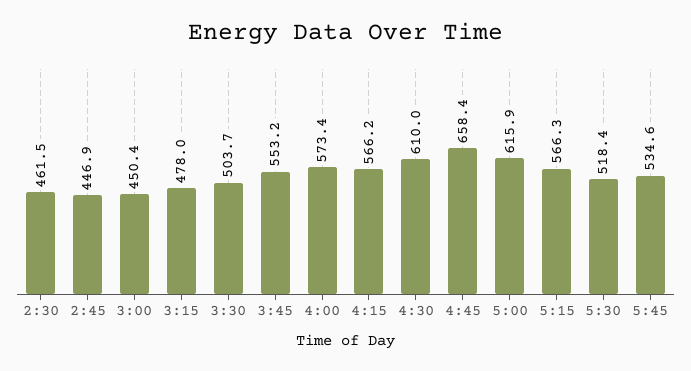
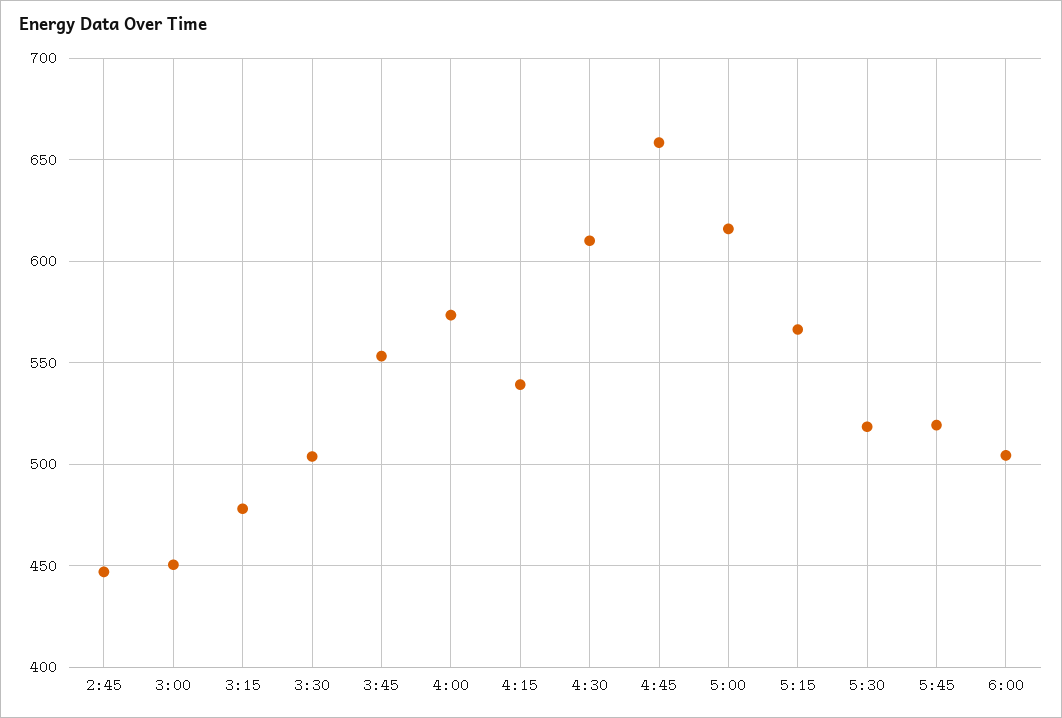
2:30: 461.5 -> none
4:15: 566.2 -> 540
5:45: 534.6 -> 520
6:00: none -> 505

